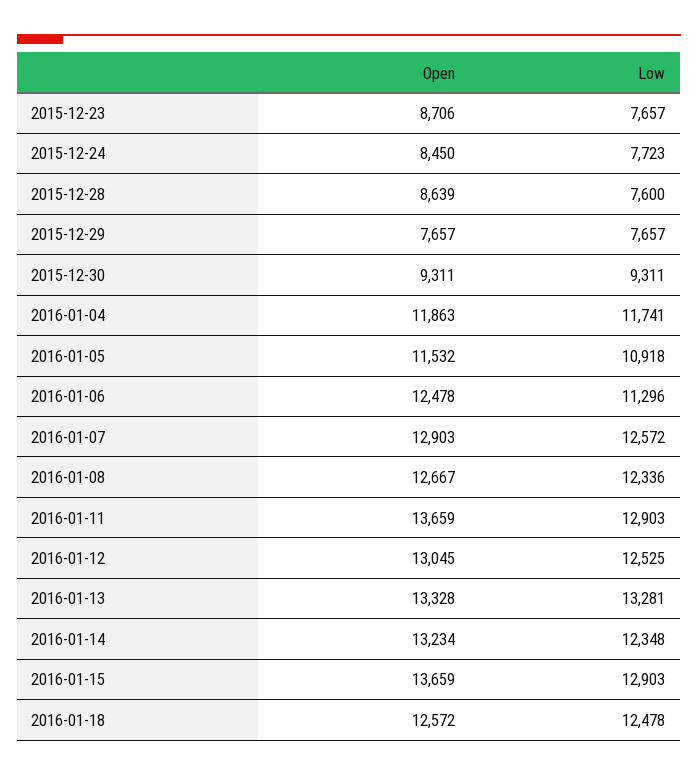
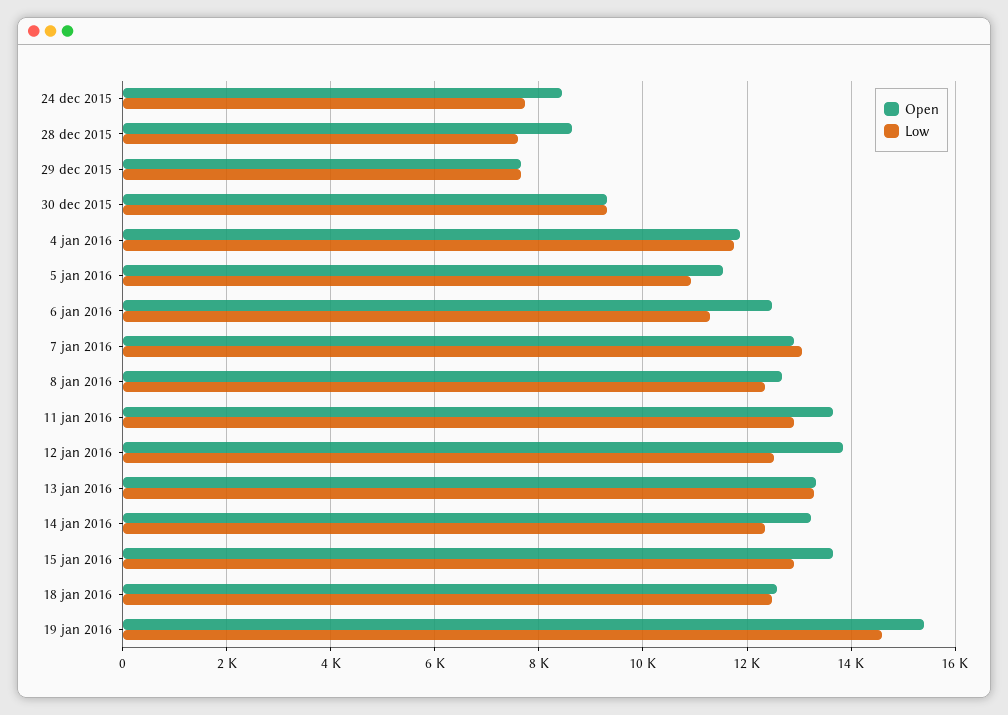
Open, 2015-12-23: 8706 -> none
Low, 2015-12-23: 7657 -> none
Low, 2016-01-07: 12572 -> 13000
Open, 2016-01-12: 13045 -> 13800
Open, 19 jan 2016: none -> 15400
Low, 19 jan 2016: none -> 14600

